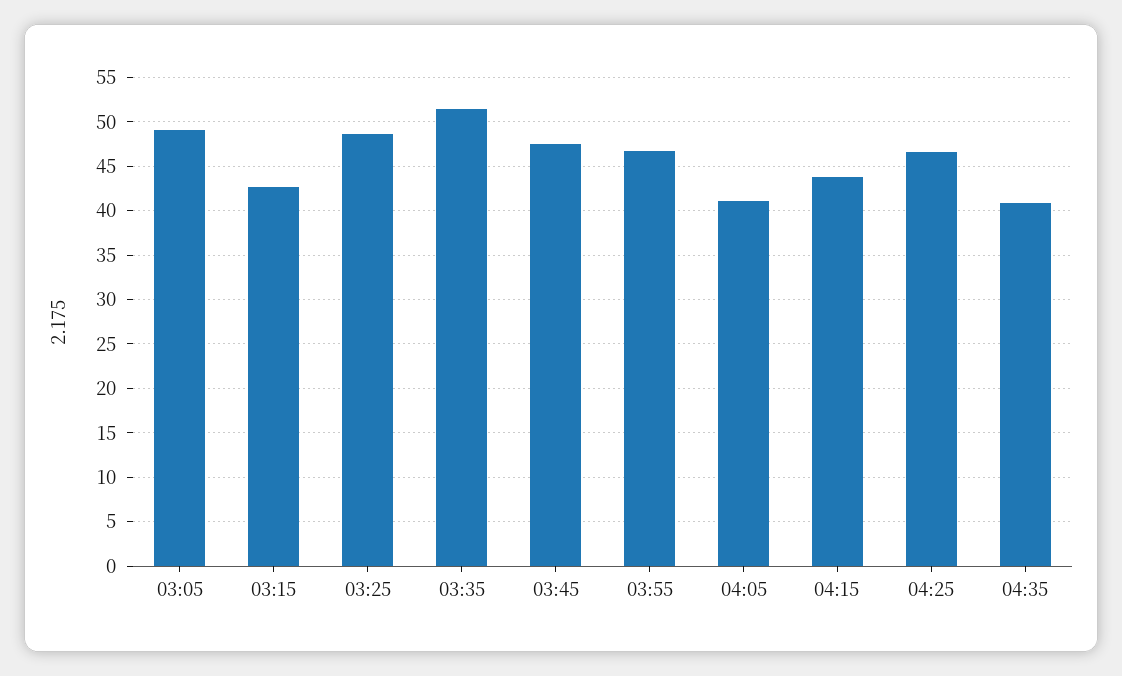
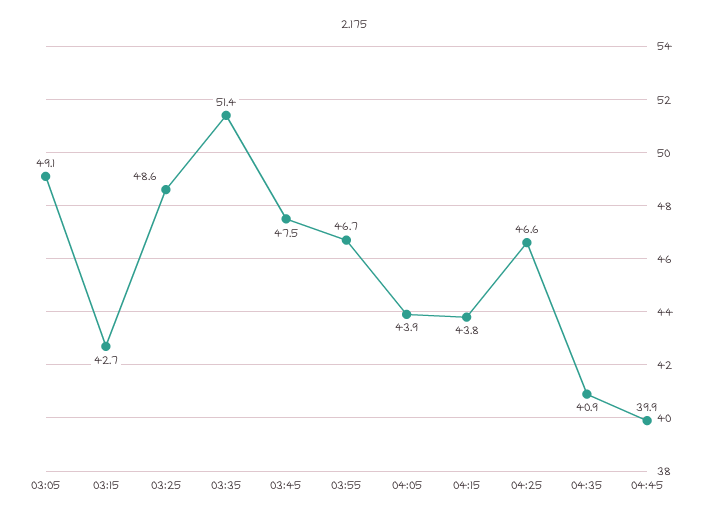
04:05: 41 -> 43.9
04:45: none -> 39.9

